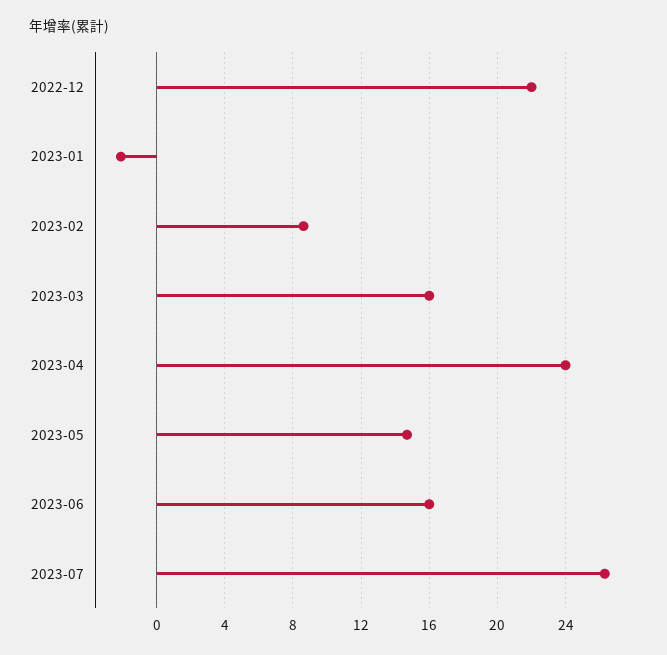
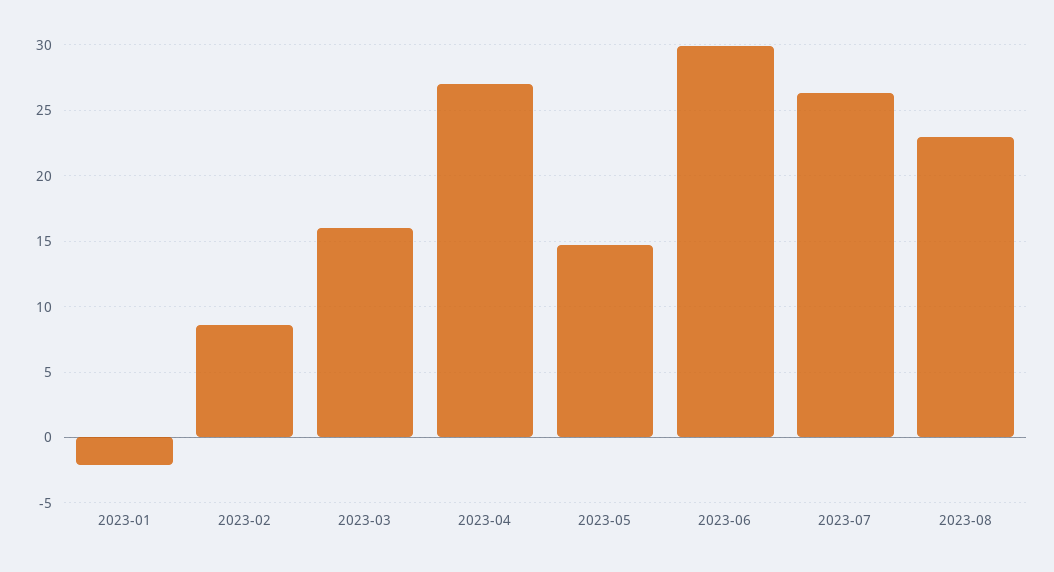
2022-12: 22 -> none
2023-04: 24 -> 27
2023-06: 16 -> 30
2023-08: none -> 23

